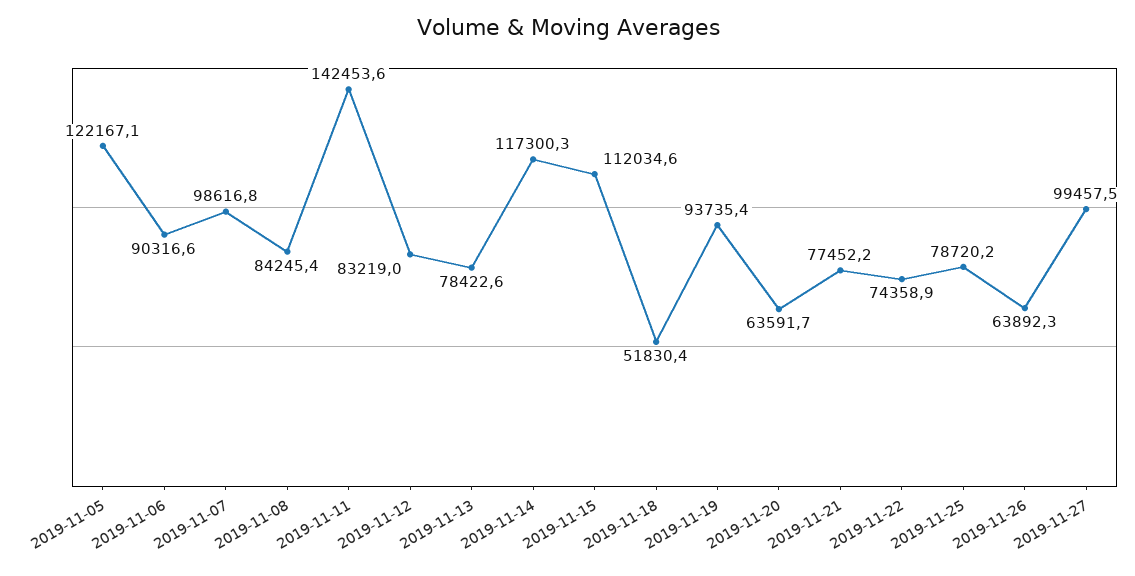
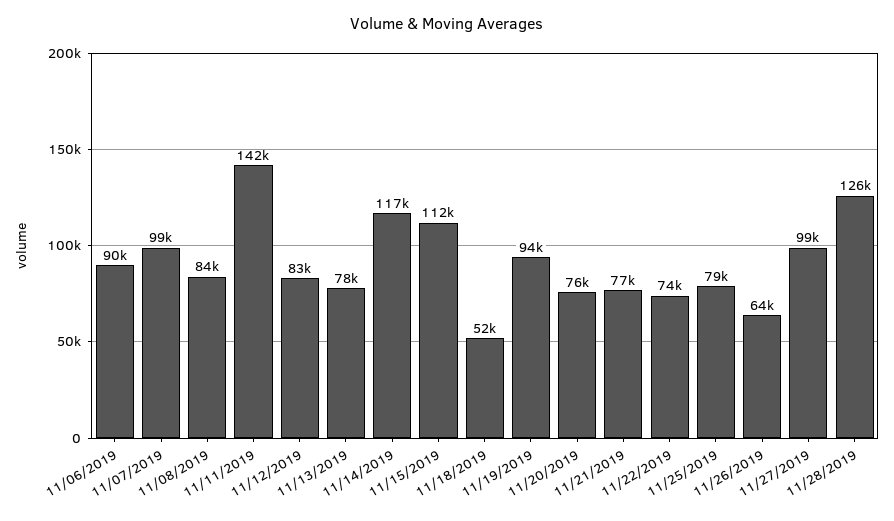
2019-11-05: 122167.1 -> none
2019-11-20: 63591.7 -> 76000
11/28/2019: none -> 126000

